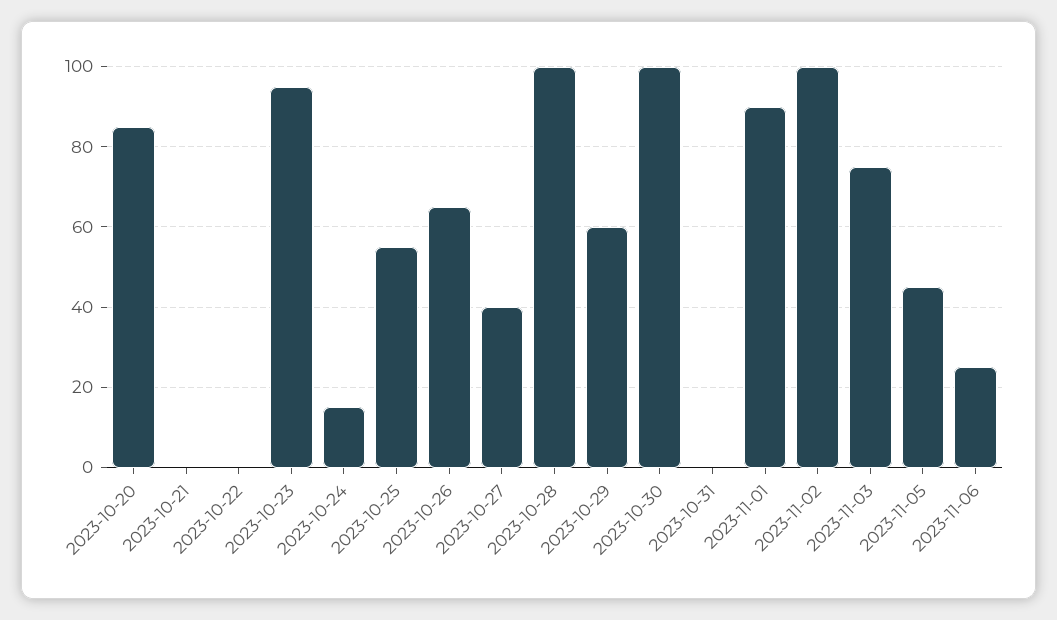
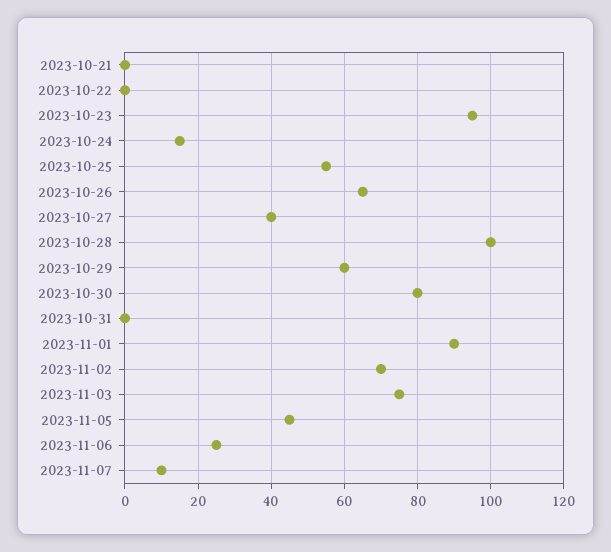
2023-10-20: 85 -> none
2023-10-30: 100 -> 80
2023-11-02: 100 -> 70
2023-11-07: none -> 10

